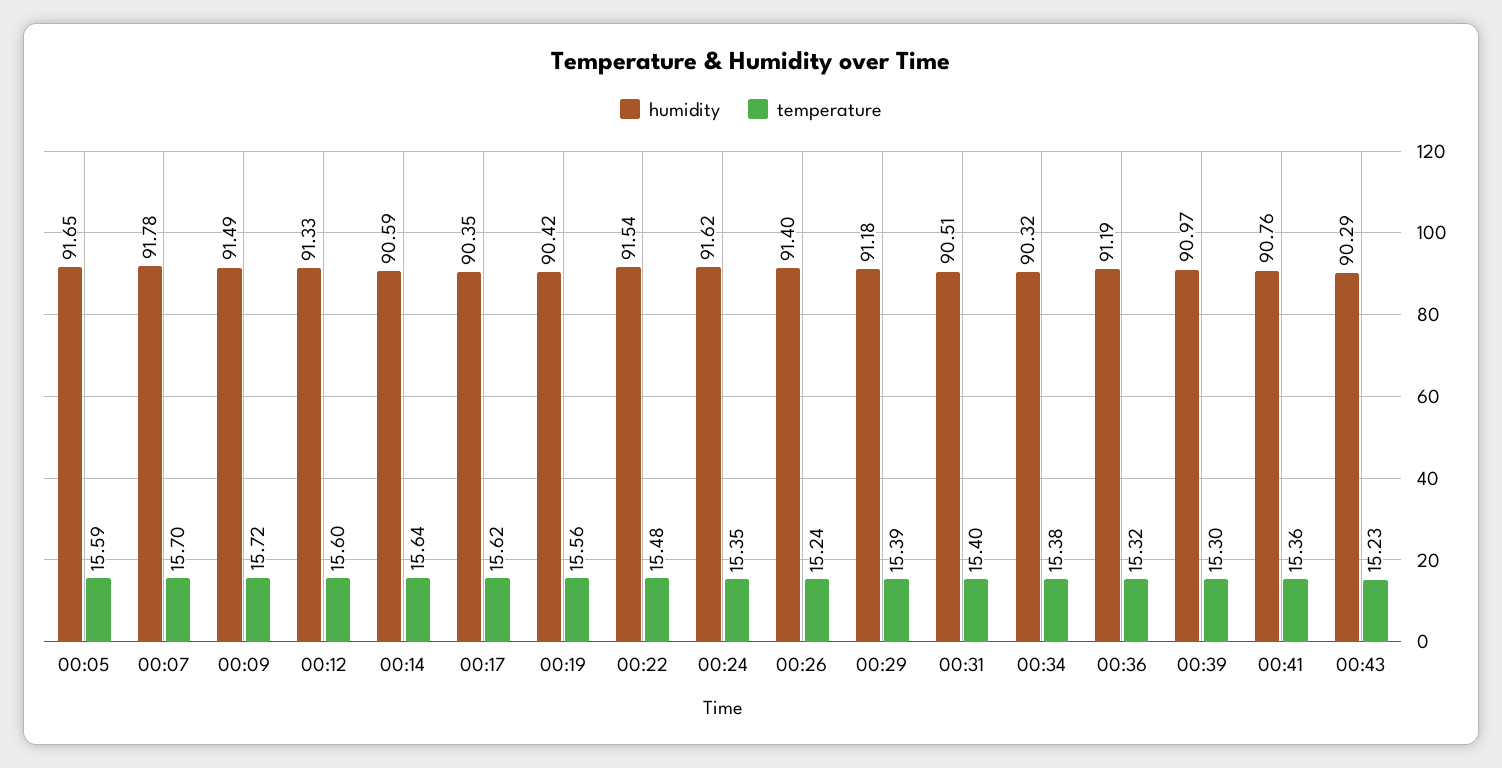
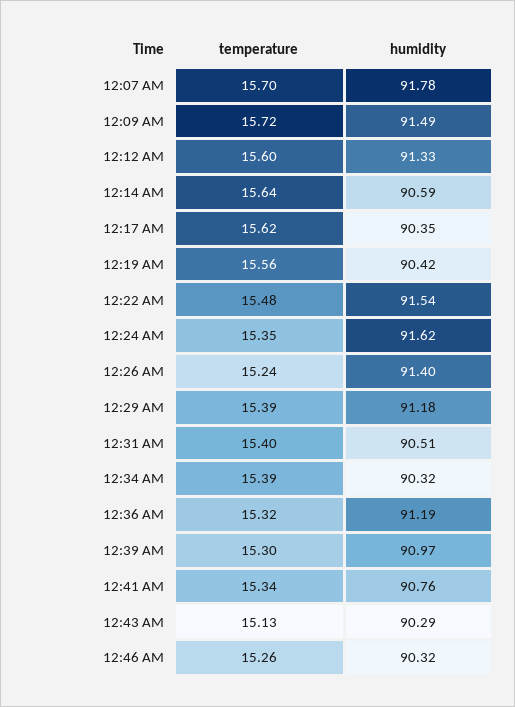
humidity, 00:05: 91.65 -> none
temperature, 00:05: 15.59 -> none
temperature, 00:34: 15.38 -> 15.39
temperature, 00:41: 15.36 -> 15.34
temperature, 00:43: 15.23 -> 15.13
temperature, 12:46 AM: none -> 15.26
humidity, 12:46 AM: none -> 90.32

